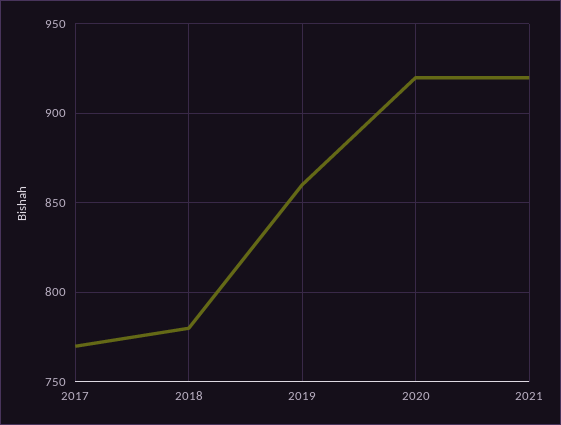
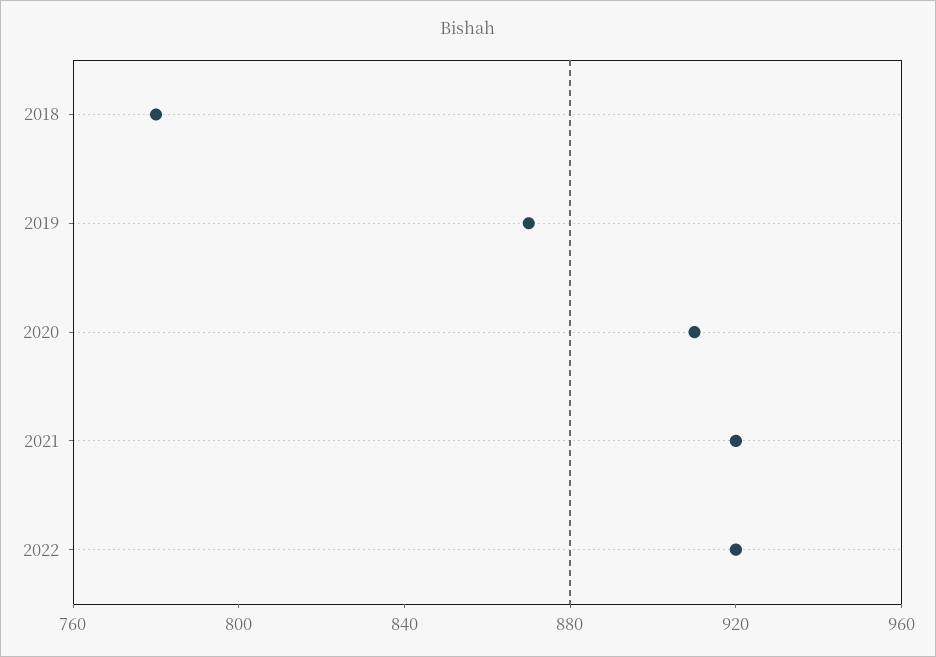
2017: 770 -> none
2019: 860 -> 870
2020: 920 -> 910
2022: none -> 920

